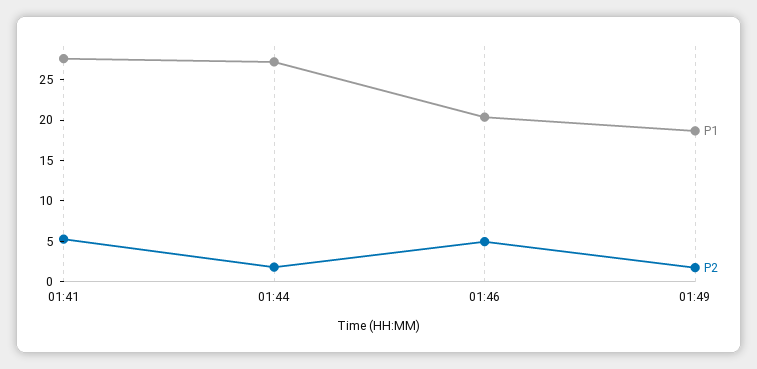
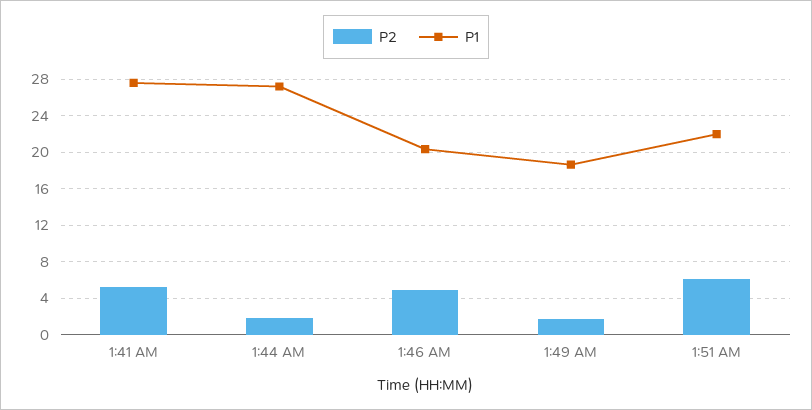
P2, 1:51 AM: none -> 6
P1, 1:51 AM: none -> 22

